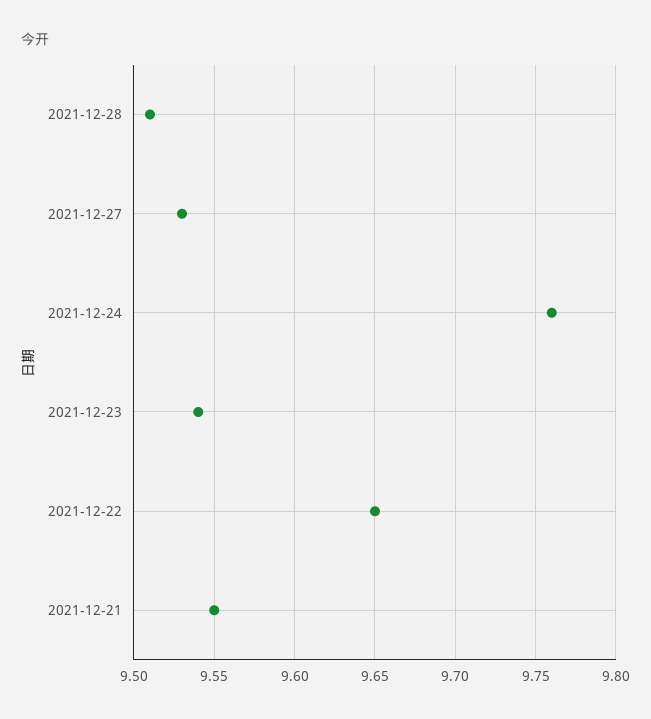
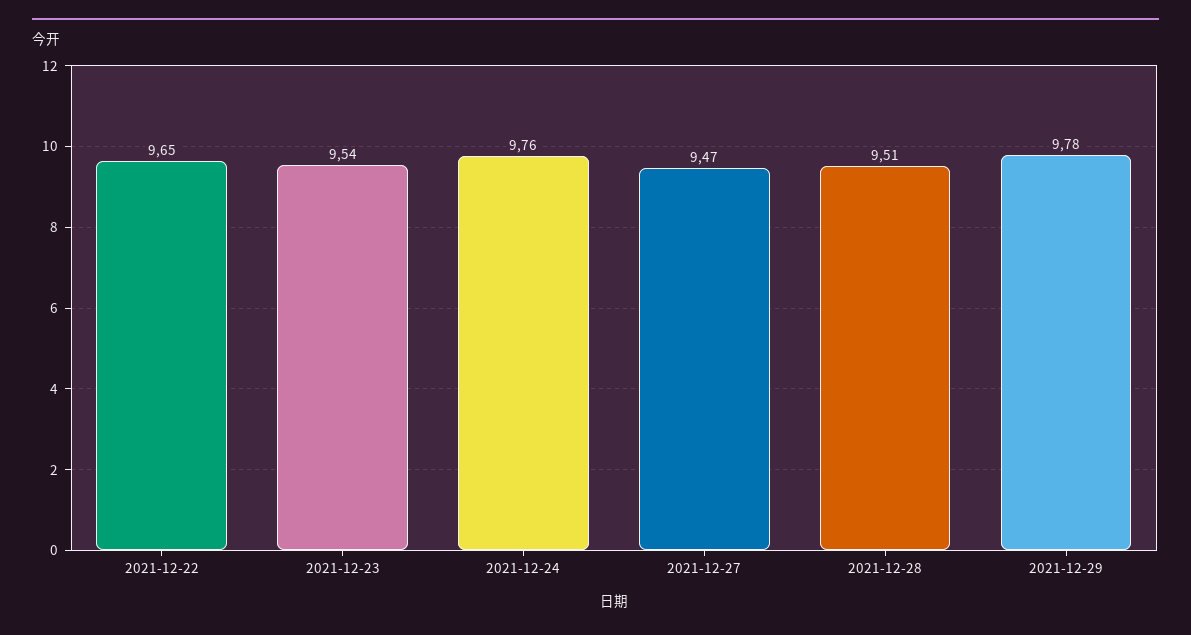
2021-12-27: 9.53 -> 9.47
2021-12-21: 9.55 -> none
2021-12-29: none -> 9.78

